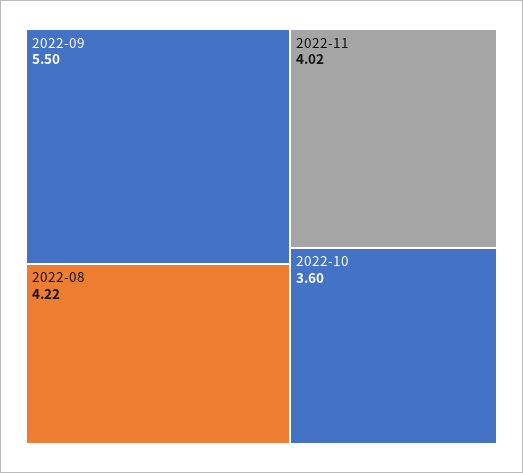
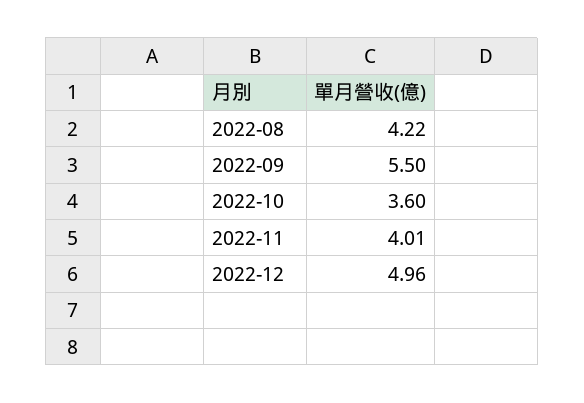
2022-11: 4.02 -> 4.01
2022-12: none -> 4.96

